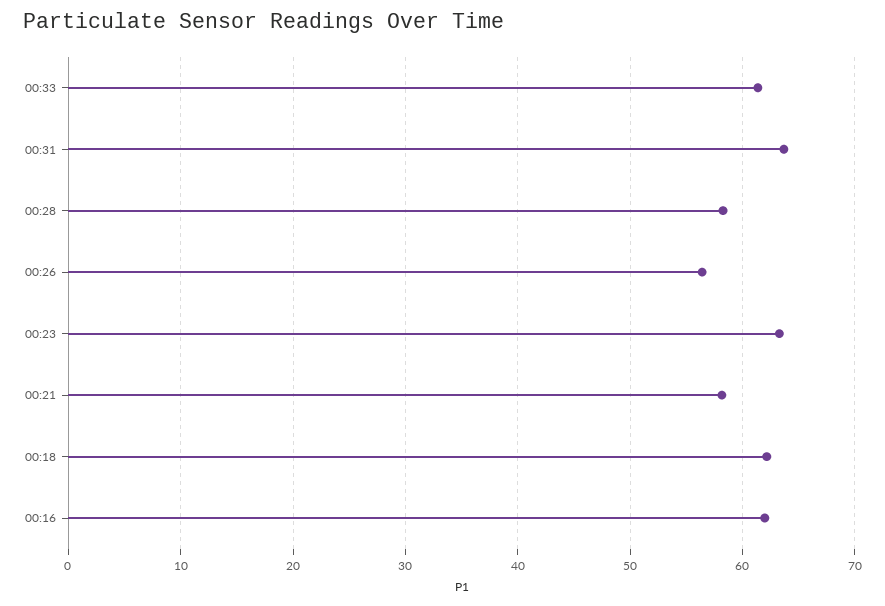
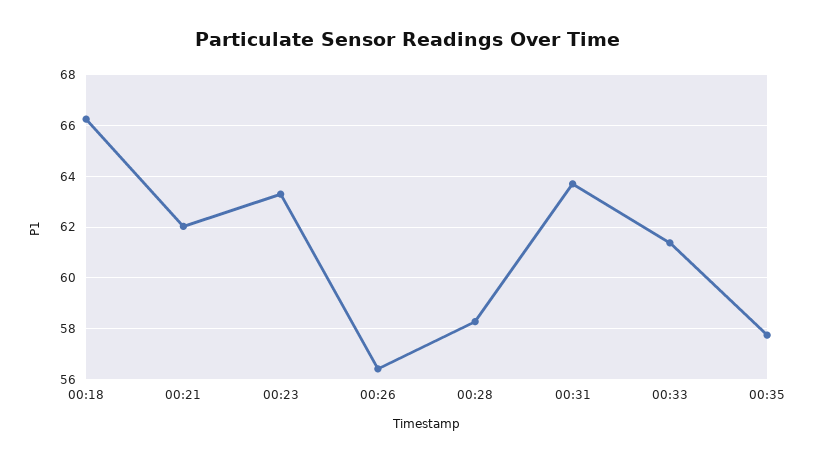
00:21: 58 -> 62
00:18: 62 -> 66.25
00:16: 62 -> none
00:35: none -> 57.75

